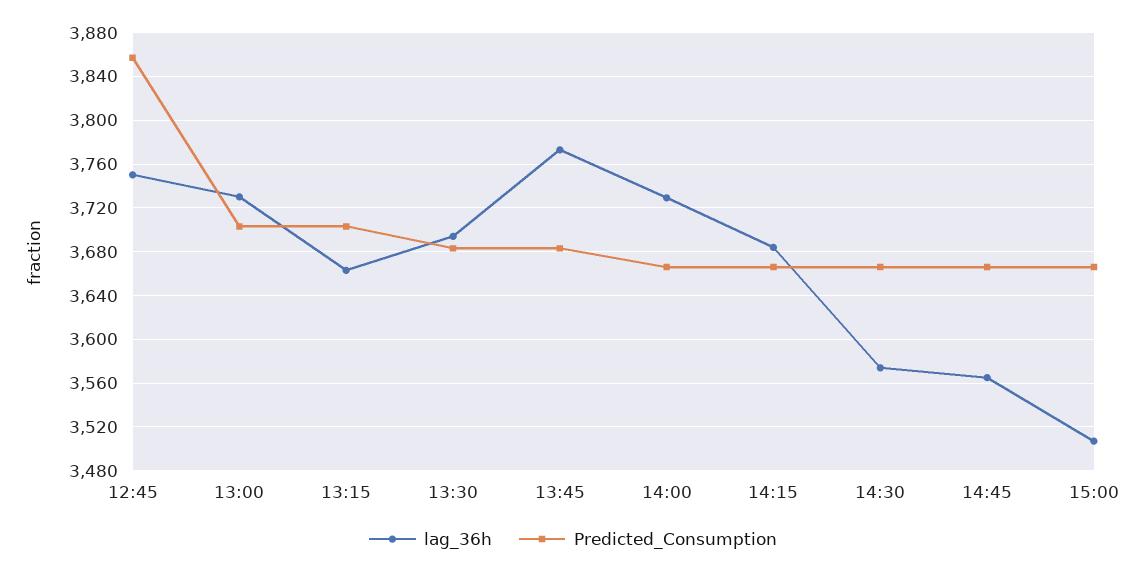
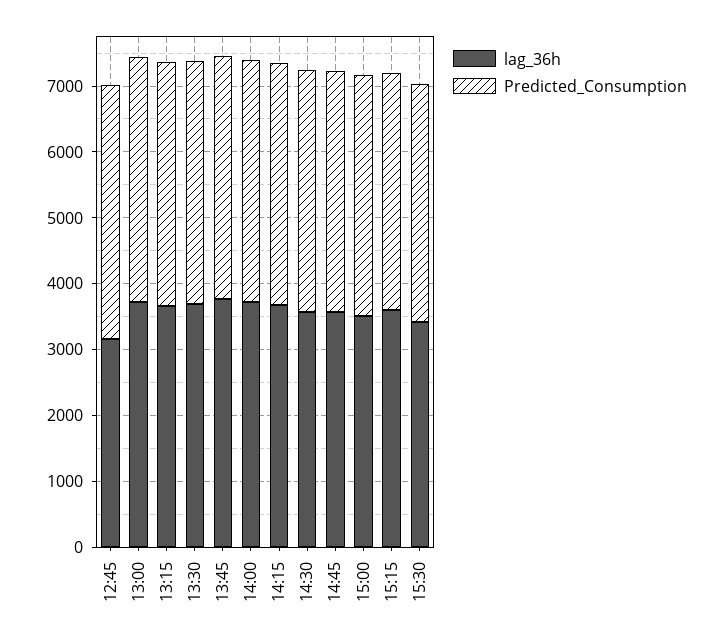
lag_36h, 12:45: 3750 -> 3200
lag_36h, 15:15: none -> 3600
Predicted_Consumption, 15:15: none -> 3600
lag_36h, 15:30: none -> 3400
Predicted_Consumption, 15:30: none -> 3600

